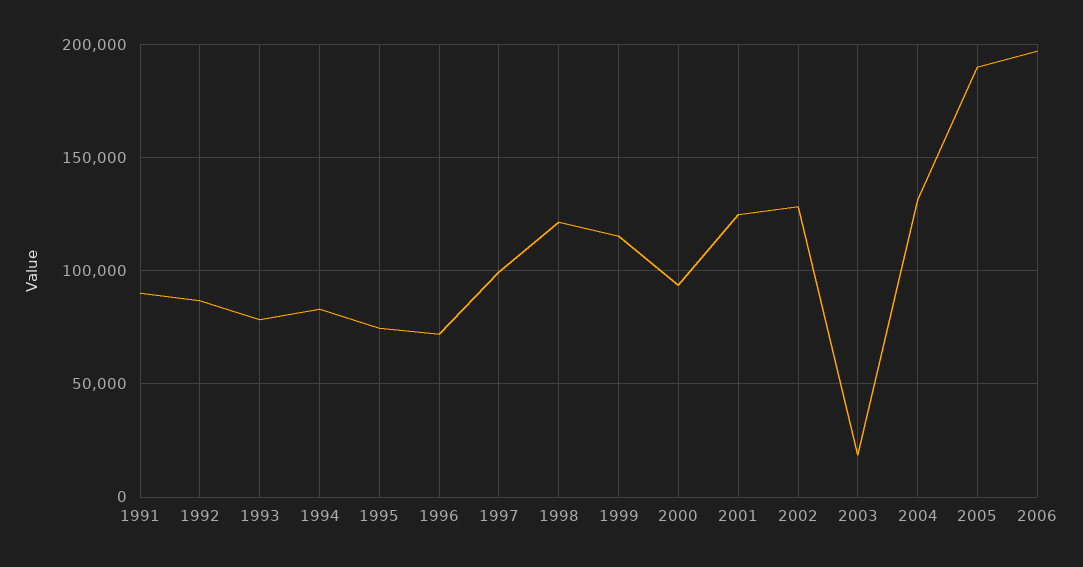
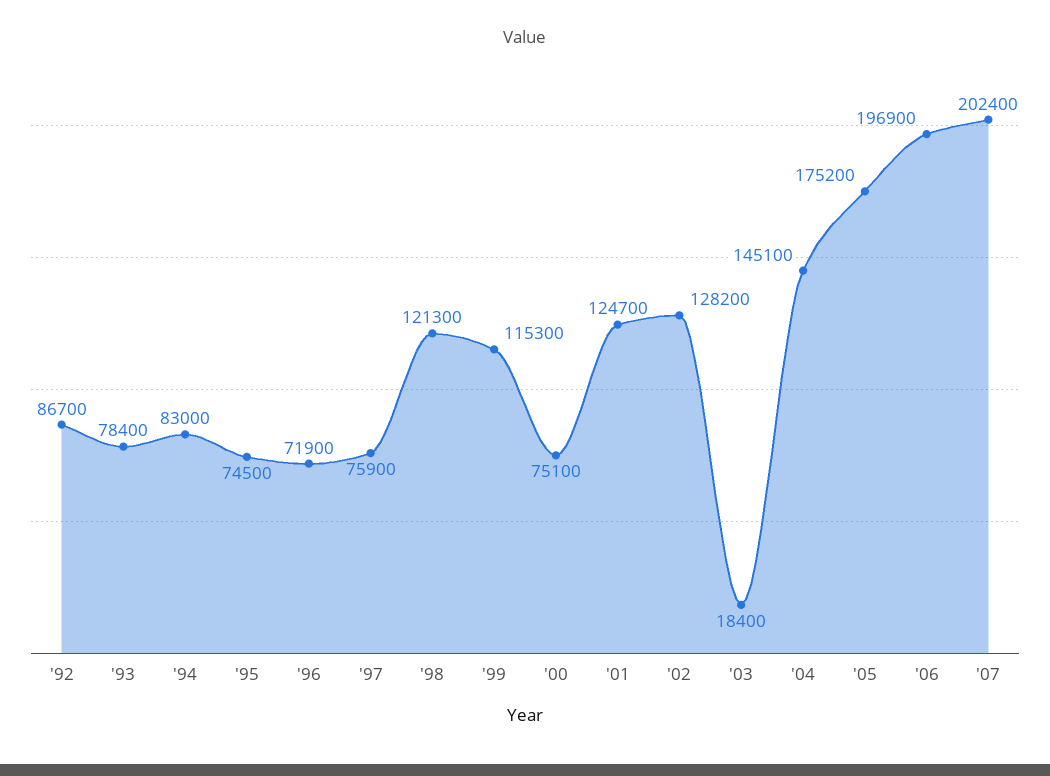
1991: 90000 -> none
1997: 100000 -> 75900
2000: 95000 -> 75100
2004: 130000 -> 145100
2005: 190000 -> 175200
'07: none -> 202400

